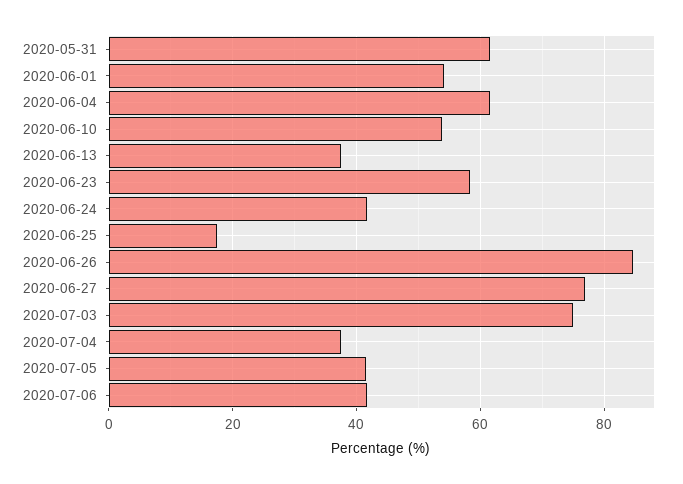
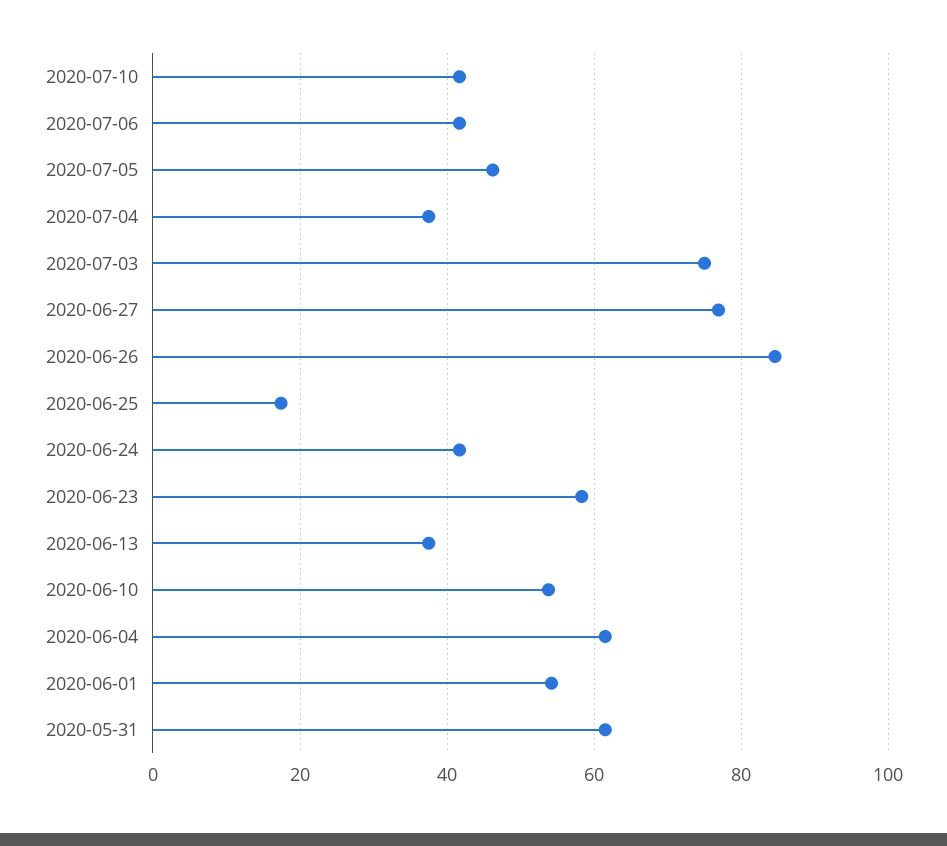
2020-07-05: 42 -> 46
2020-07-10: none -> 42

